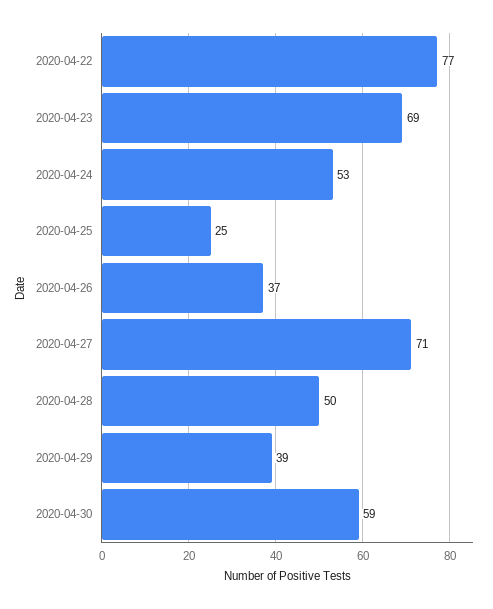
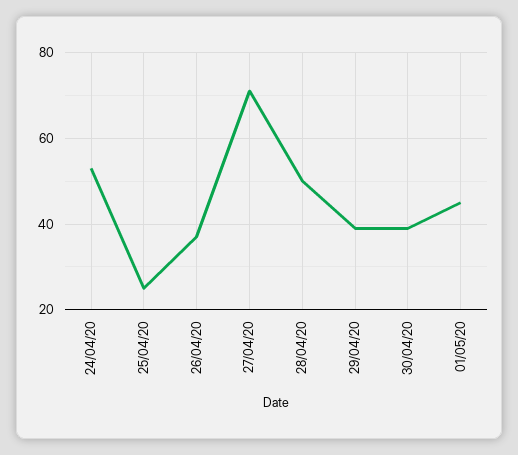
2020-04-22: 77 -> none
2020-04-23: 69 -> none
2020-04-30: 59 -> 40
01/05/20: none -> 45

